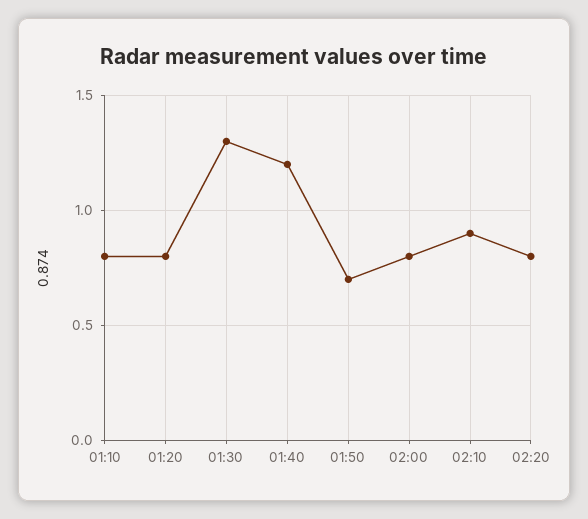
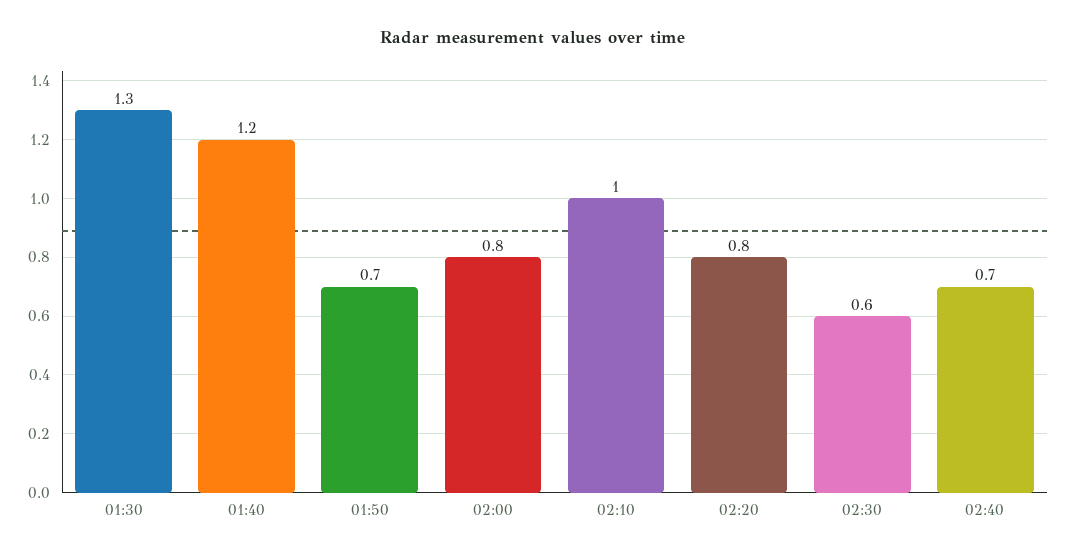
01:10: 0.8 -> none
01:20: 0.8 -> none
02:10: 0.9 -> 1
02:30: none -> 0.6
02:40: none -> 0.7

